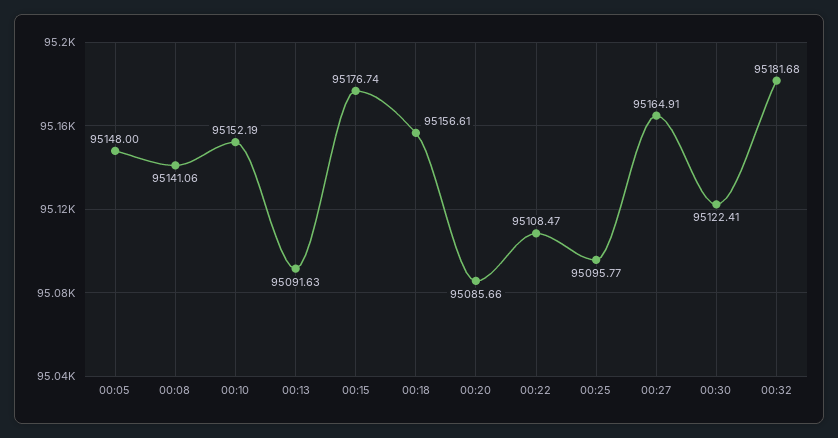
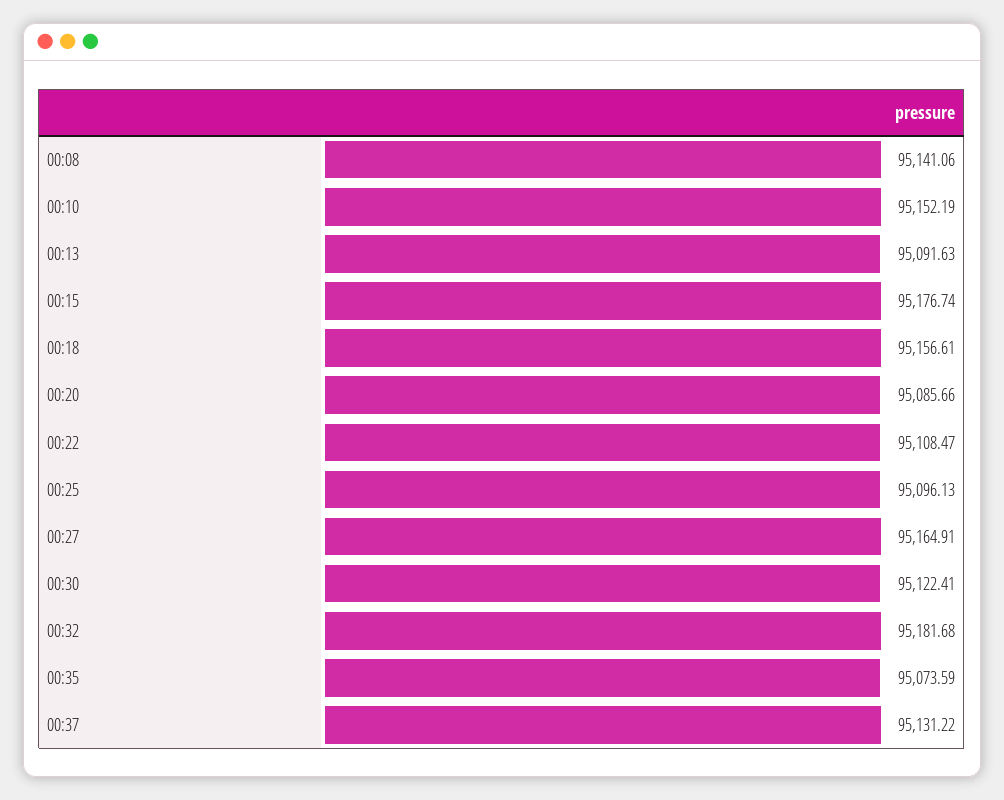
00:05: 95148 -> none
00:25: 95095.77 -> 95096.13
00:35: none -> 95073.59
00:37: none -> 95131.22

